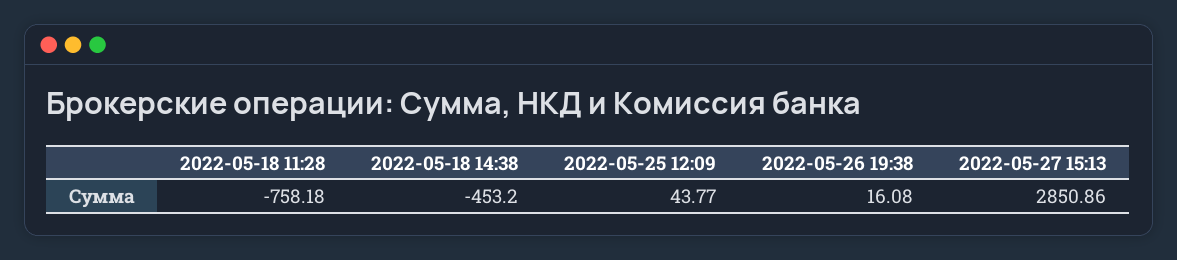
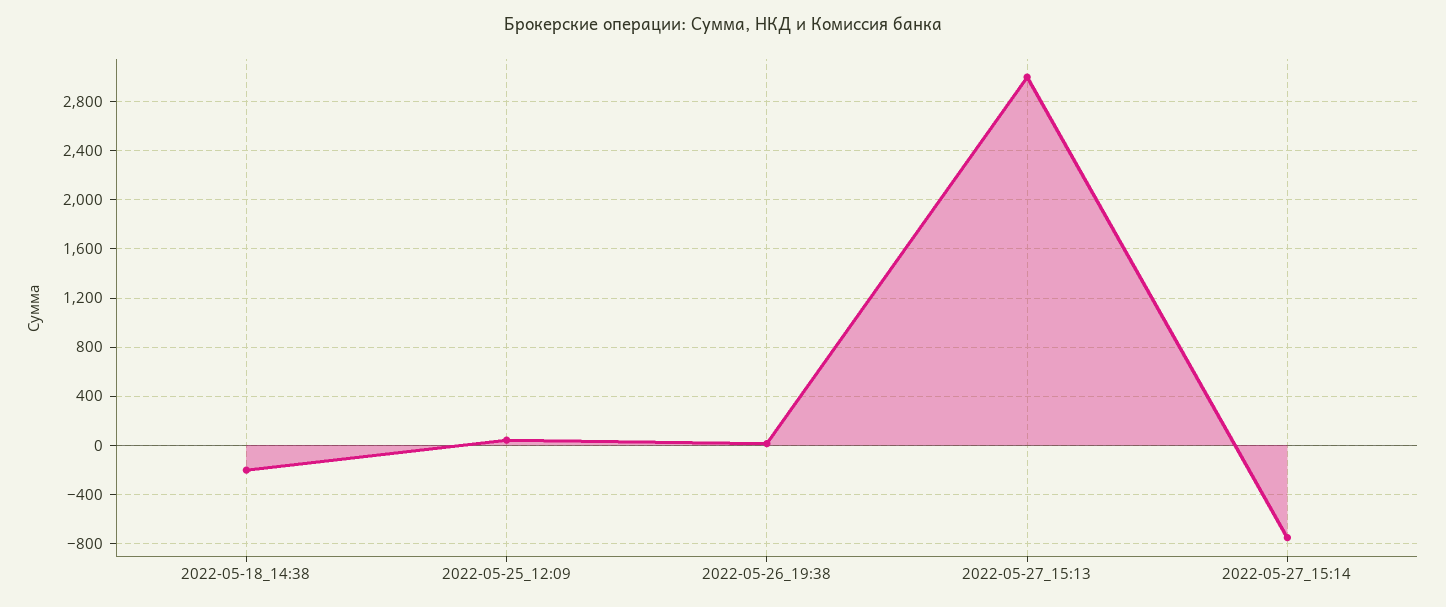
2022-05-18 11:28: -758.18 -> none
2022-05-18 14:38: -453.2 -> -200
2022-05-27 15:13: 2850.86 -> 3000
2022-05-27_15:14: none -> -750

